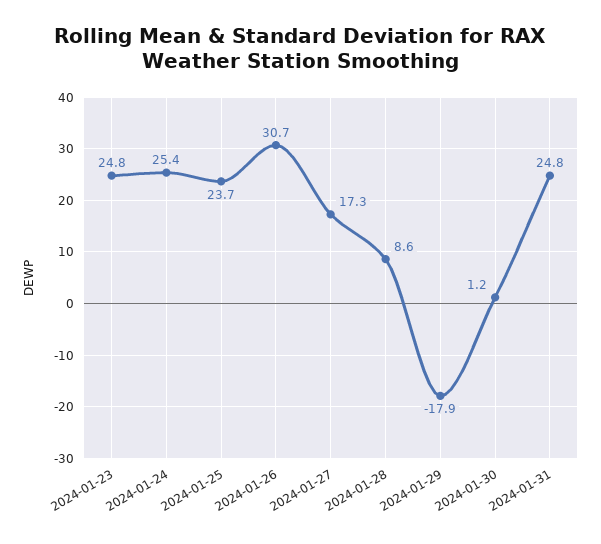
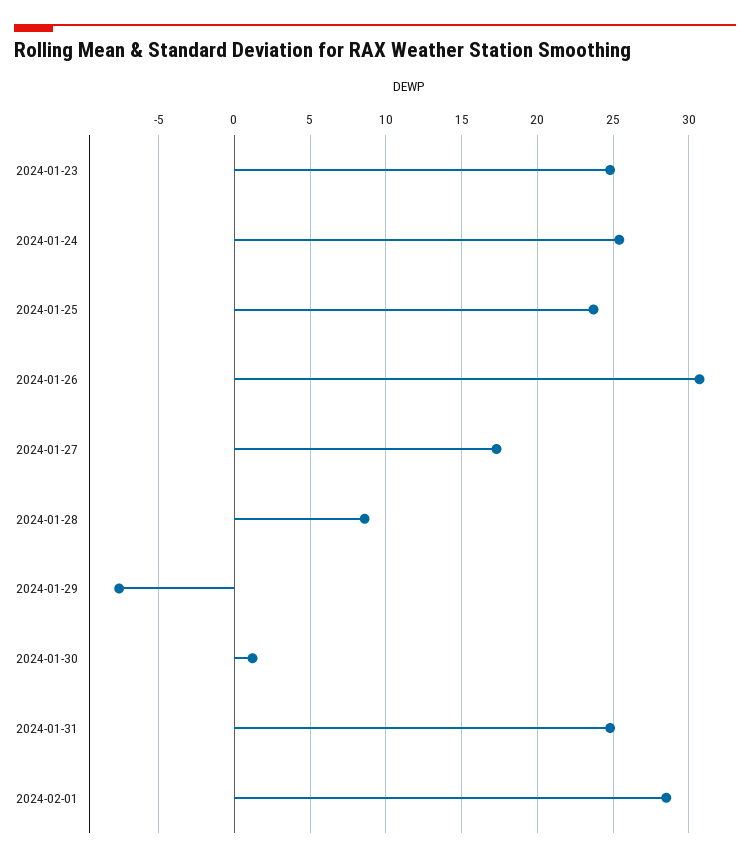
2024-01-29: -17.9 -> -7.5
2024-02-01: none -> 28.5

